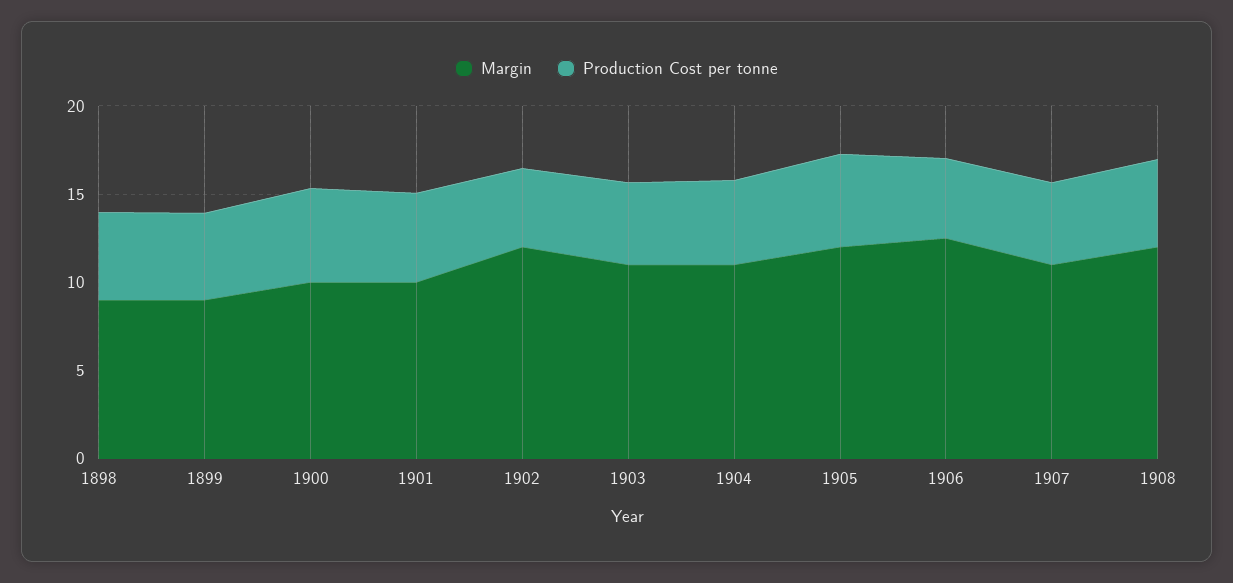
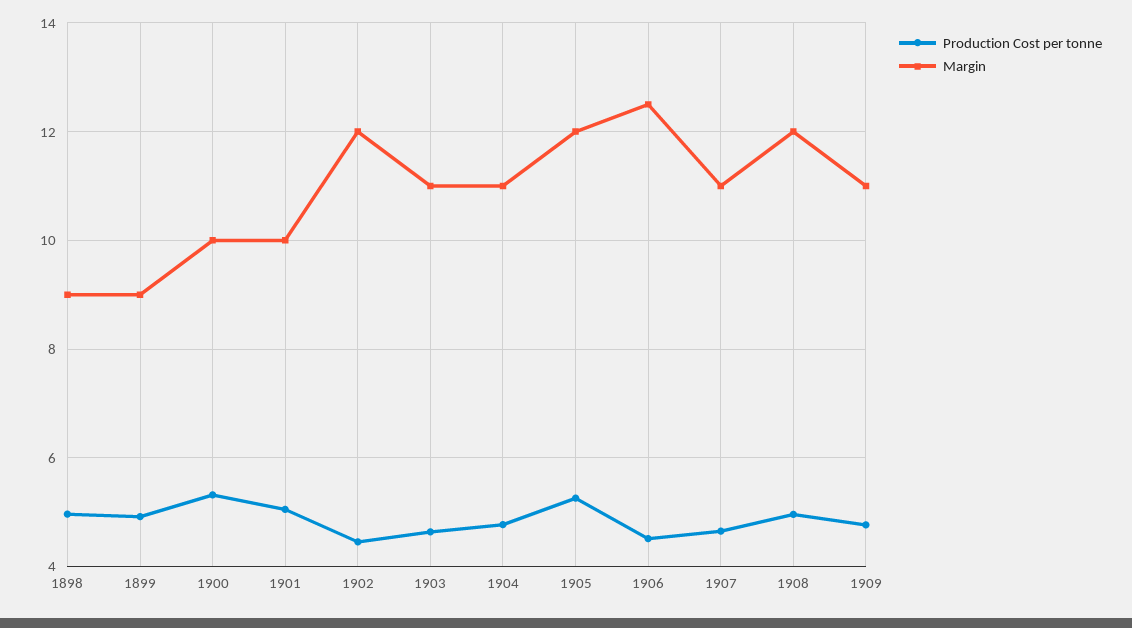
Production Cost per tonne, 1909: none -> 4.8
Margin, 1909: none -> 11

